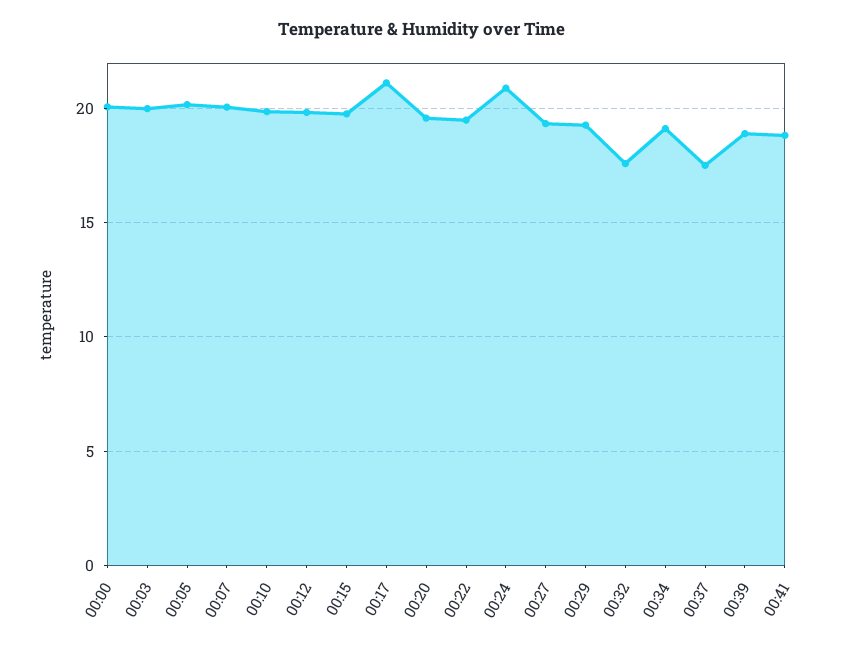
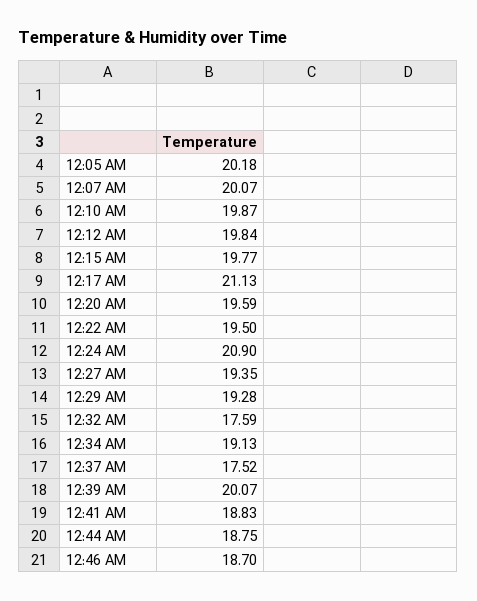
00:00: 20 -> none
00:03: 20 -> none
00:39: 19 -> 20.07
12:44 AM: none -> 18.75
12:46 AM: none -> 18.7

